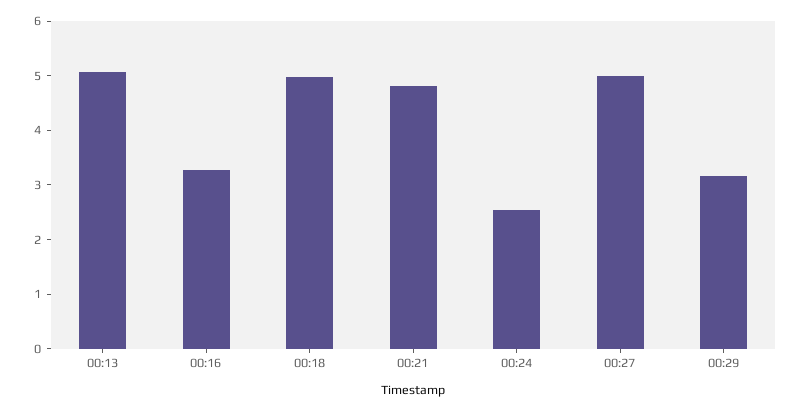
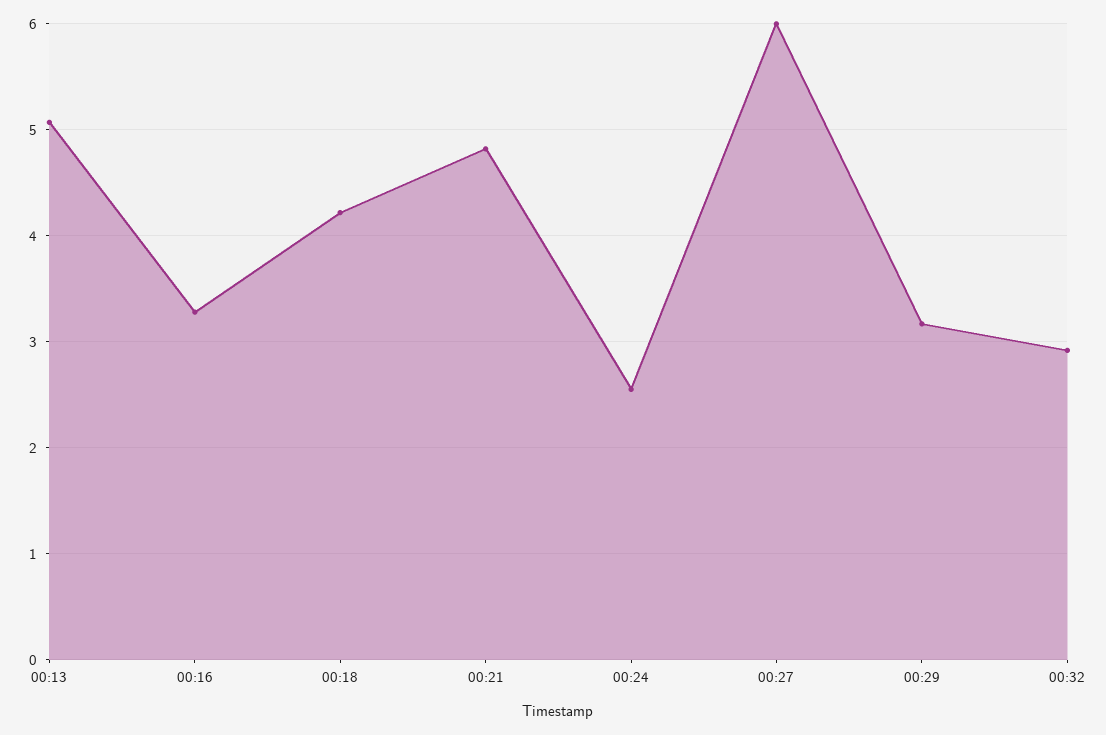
00:18: 5 -> 4.2
00:27: 5 -> 6
00:32: none -> 2.9

